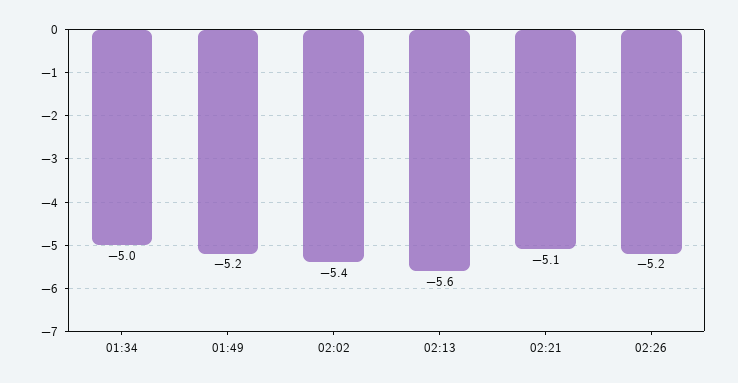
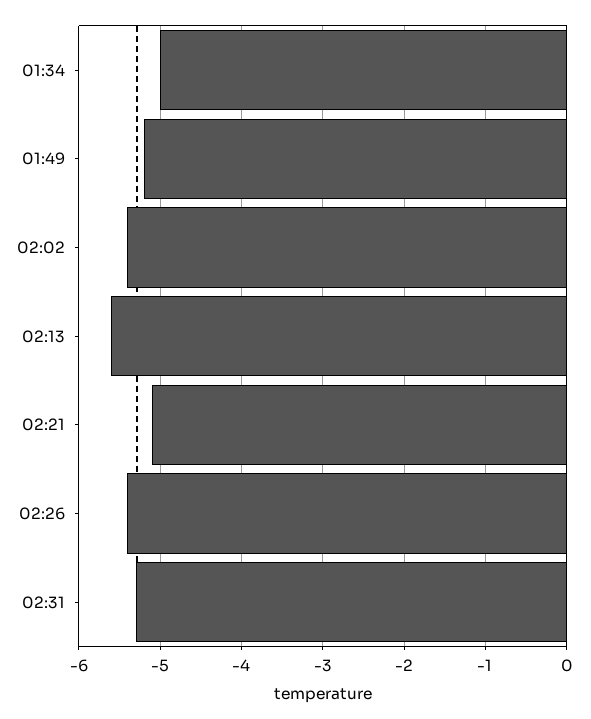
02:26: -5.2 -> -5.4
02:31: none -> -5.3

